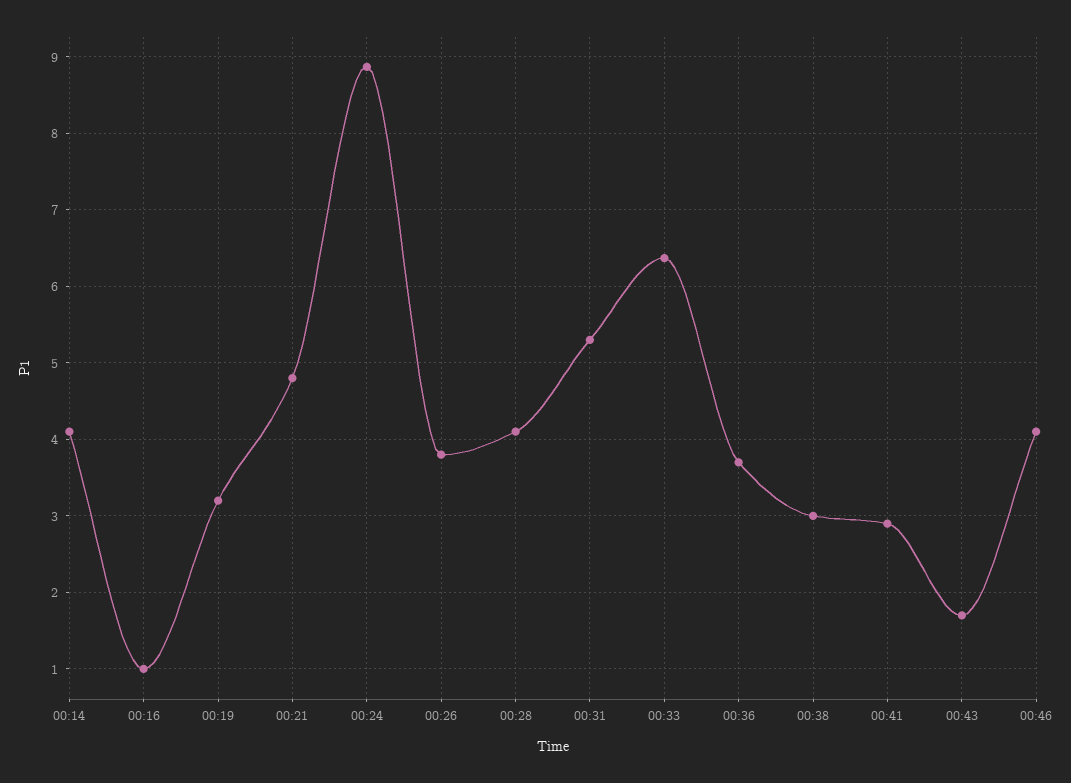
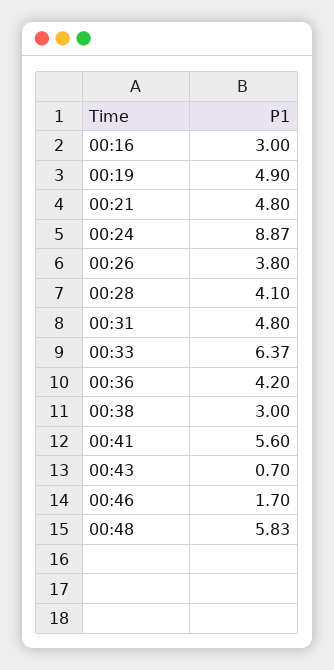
00:14: 4.1 -> none
00:16: 1 -> 3
00:19: 3.2 -> 4.9
00:31: 5.3 -> 4.8
00:36: 3.7 -> 4.2
00:41: 2.9 -> 5.6
00:43: 1.7 -> 0.7
00:46: 4.1 -> 1.7
00:48: none -> 5.83

